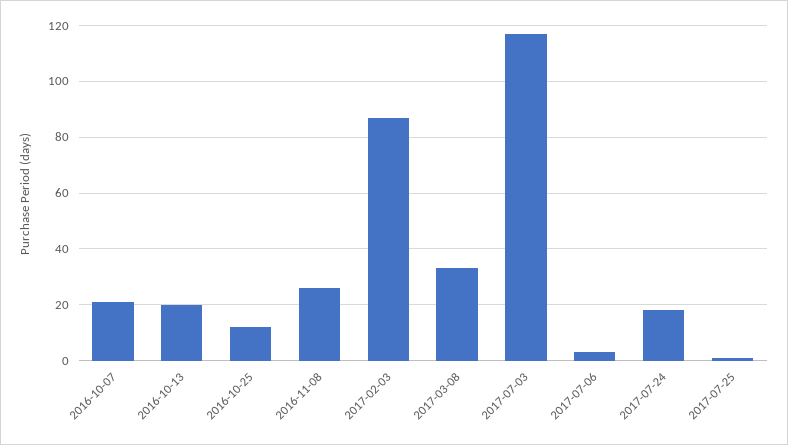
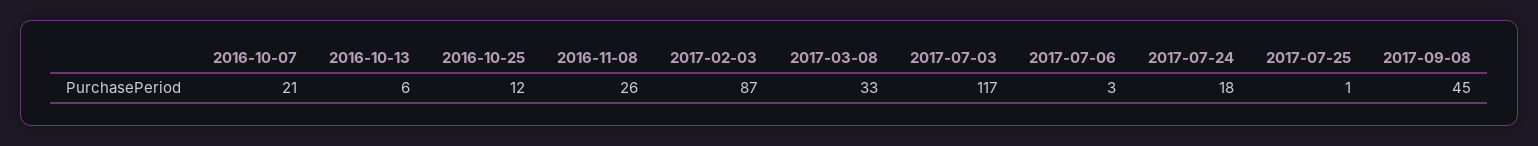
2016-10-13: 20 -> 6
2017-09-08: none -> 45

